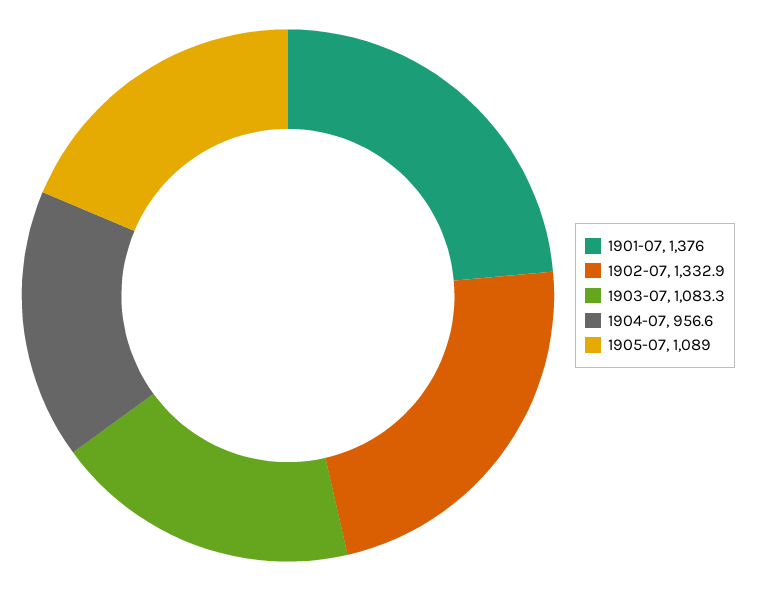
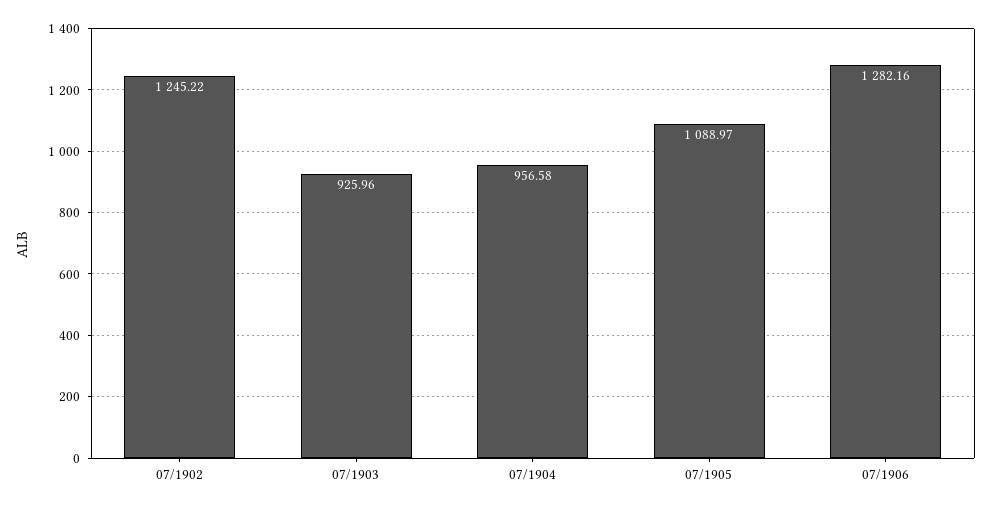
1901-07: 1376 -> none
1902-07: 1332.9 -> 1245.22
1903-07: 1083.3 -> 925.96
07/1906: none -> 1282.16

